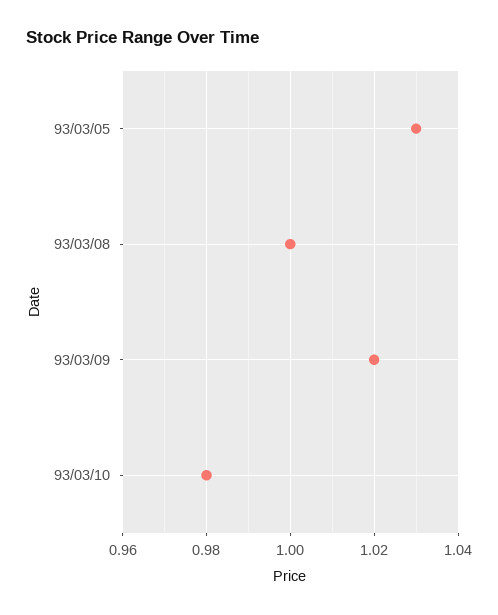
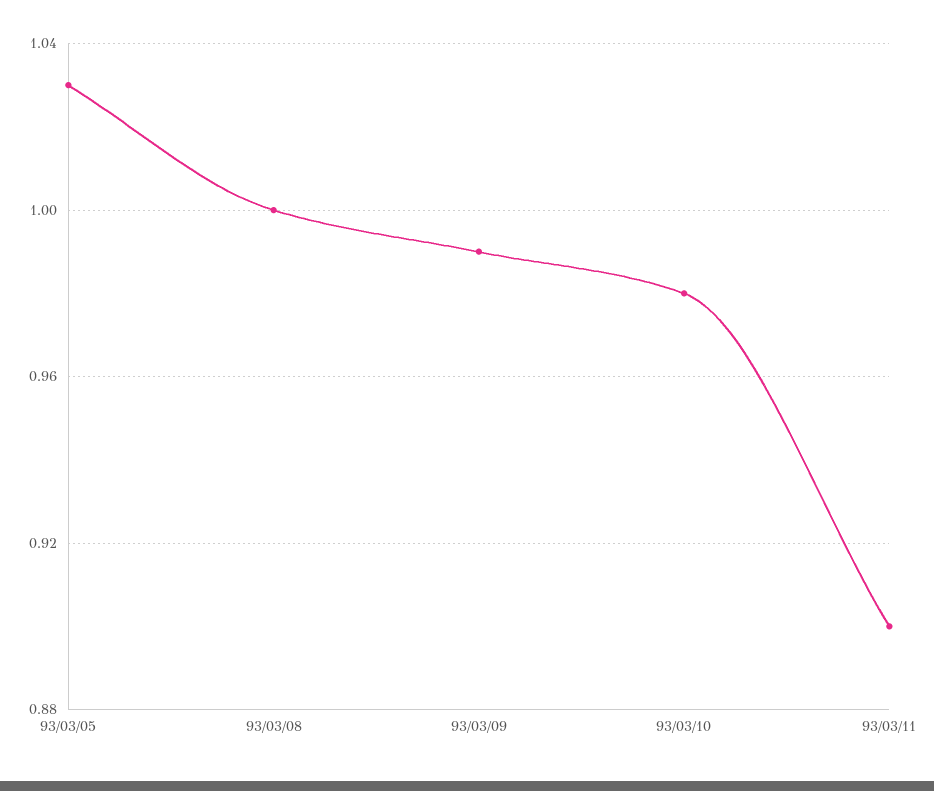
93/03/09: 1.02 -> 0.99
93/03/11: none -> 0.9

